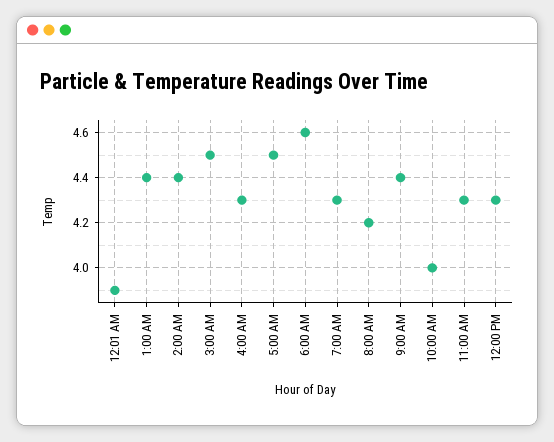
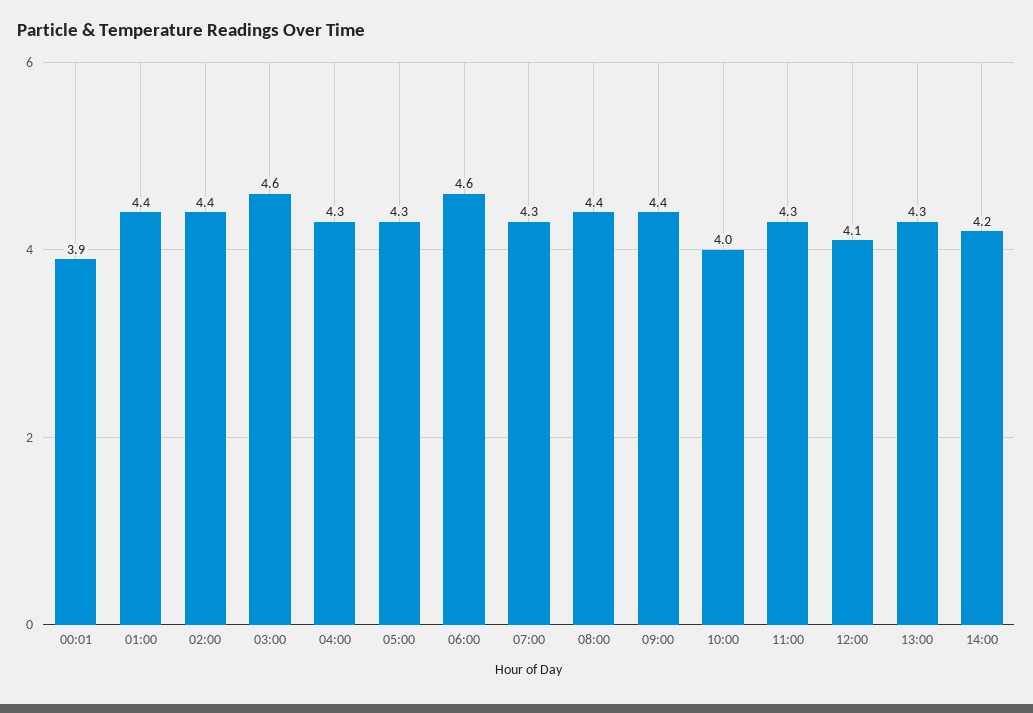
3:00 AM: 4.5 -> 4.6
5:00 AM: 4.5 -> 4.3
8:00 AM: 4.2 -> 4.4
12:00 PM: 4.3 -> 4.1
13:00: none -> 4.3
14:00: none -> 4.2

